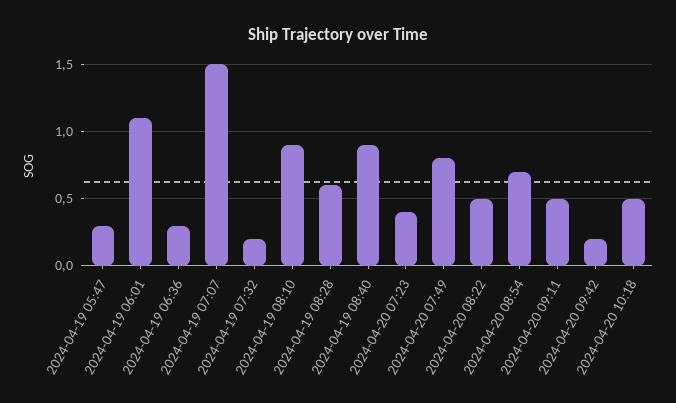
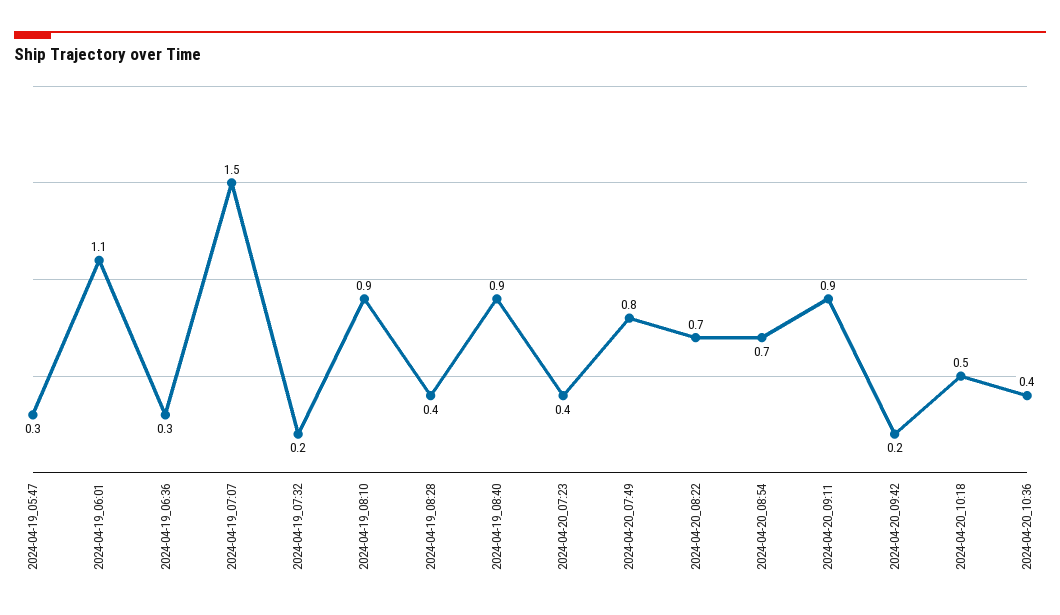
2024-04-19 08:28: 0.6 -> 0.4
2024-04-20 08:22: 0.5 -> 0.7
2024-04-20 09:11: 0.5 -> 0.9
2024-04-20_10:36: none -> 0.4

